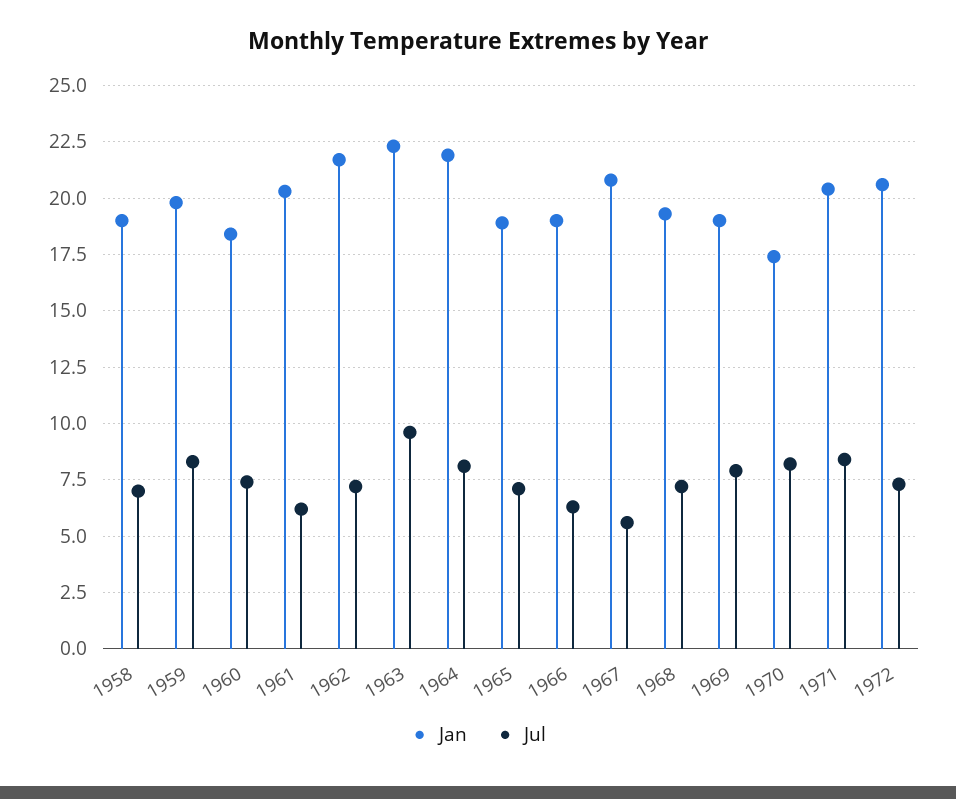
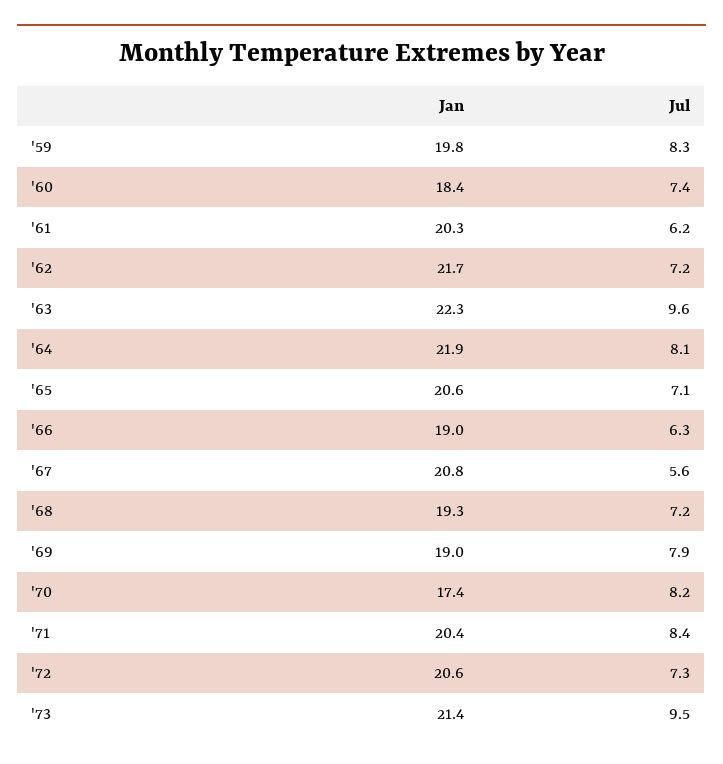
Jan, 1958: 19 -> none
Jul, 1958: 7 -> none
Jan, 1965: 19 -> 20.6
Jan, '73: none -> 21.4
Jul, '73: none -> 9.5

